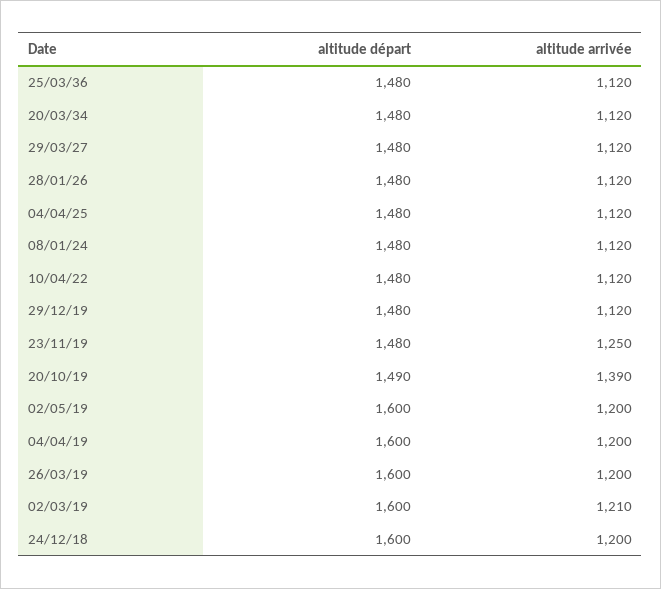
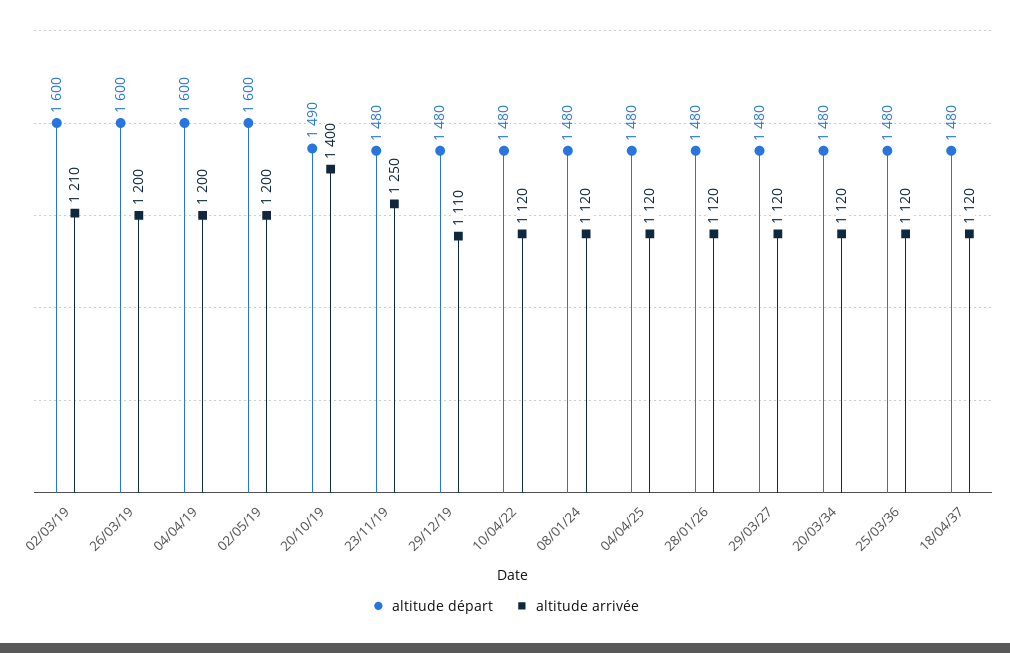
altitude arrivée, 29/12/19: 1120 -> 1110
altitude arrivée, 20/10/19: 1390 -> 1400
altitude départ, 24/12/18: 1600 -> none
altitude arrivée, 24/12/18: 1200 -> none
altitude départ, 18/04/37: none -> 1480
altitude arrivée, 18/04/37: none -> 1120

